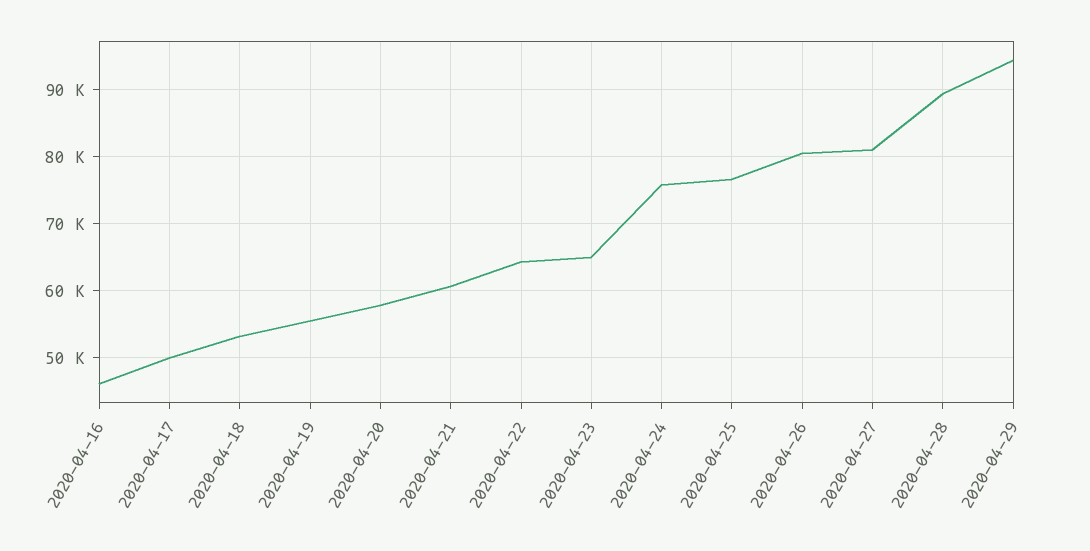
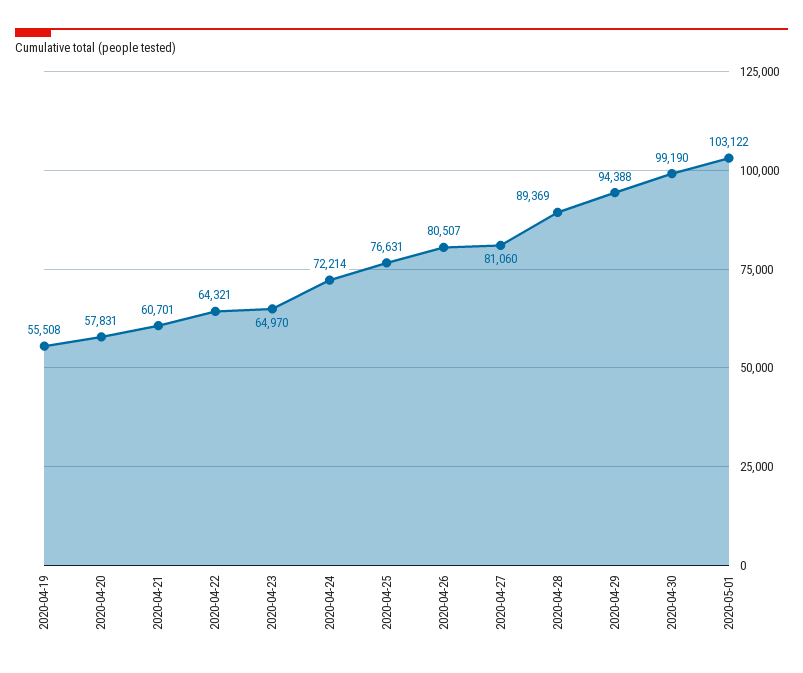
2020-04-16: 46000 -> none
2020-04-17: 50000 -> none
2020-04-18: 53000 -> none
2020-04-24: 76000 -> 72214
2020-04-30: none -> 99190
2020-05-01: none -> 103122

